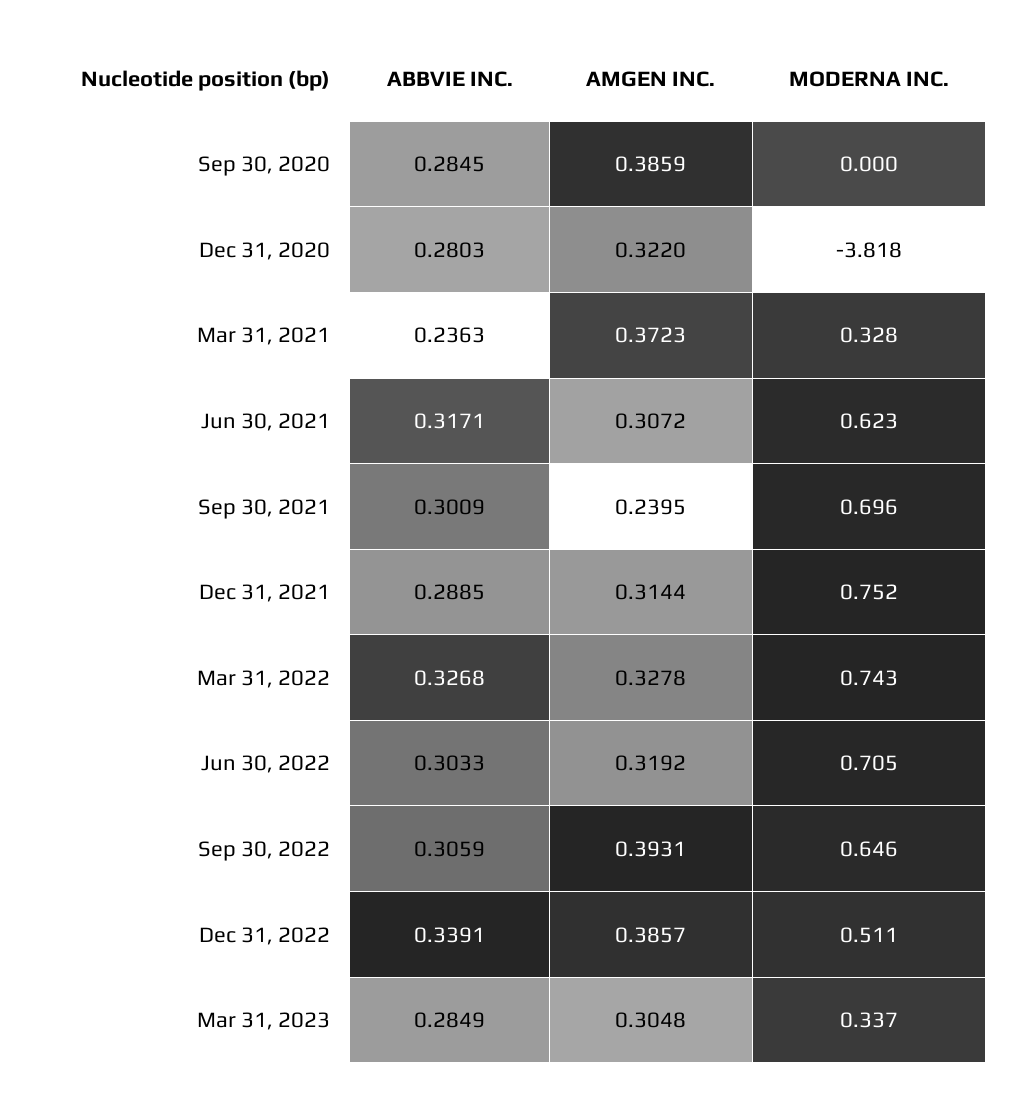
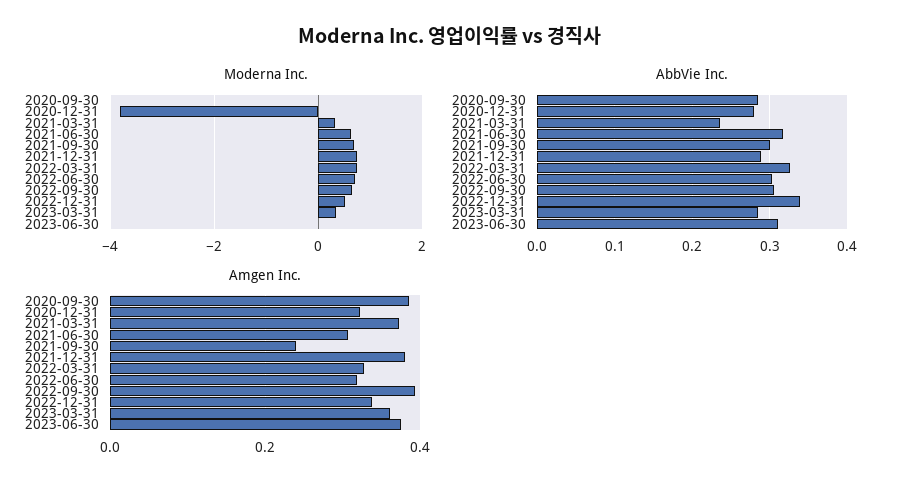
AMGEN INC., Dec 31, 2021: 0.3144 -> 0.38
AMGEN INC., Dec 31, 2022: 0.3857 -> 0.34
AMGEN INC., Mar 31, 2023: 0.3048 -> 0.36
MODERNA INC., 2023-06-30: none -> 0
ABBVIE INC., 2023-06-30: none -> 0.31
AMGEN INC., 2023-06-30: none -> 0.38

